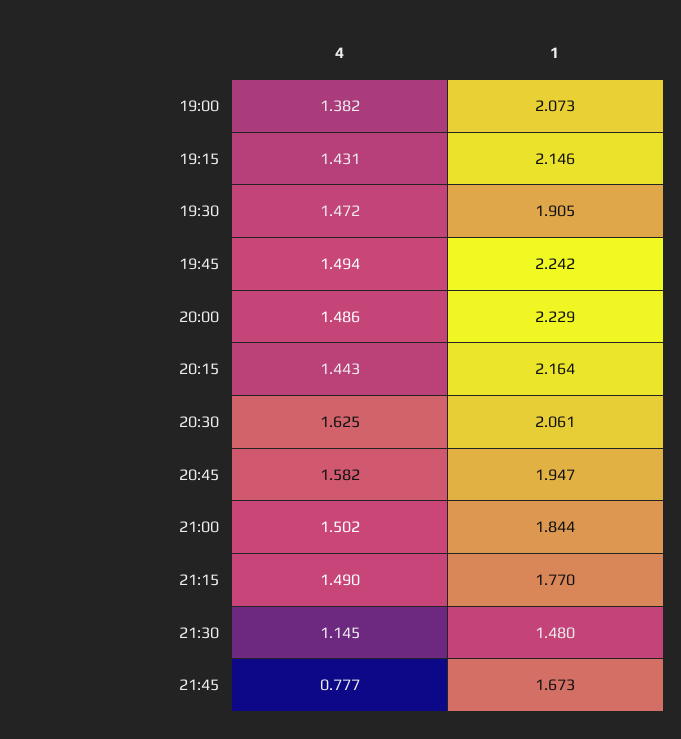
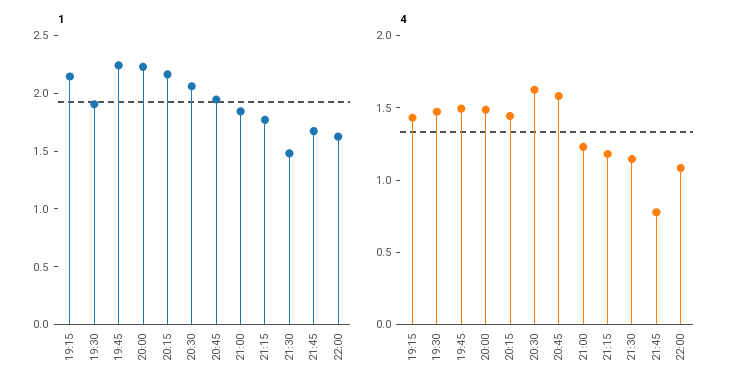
4, 19:00: 1.382 -> none
1, 19:00: 2.073 -> none
4, 21:00: 1.502 -> 1.2
4, 21:15: 1.49 -> 1.2
1, 22:00: none -> 1.6
4, 22:00: none -> 1.1

